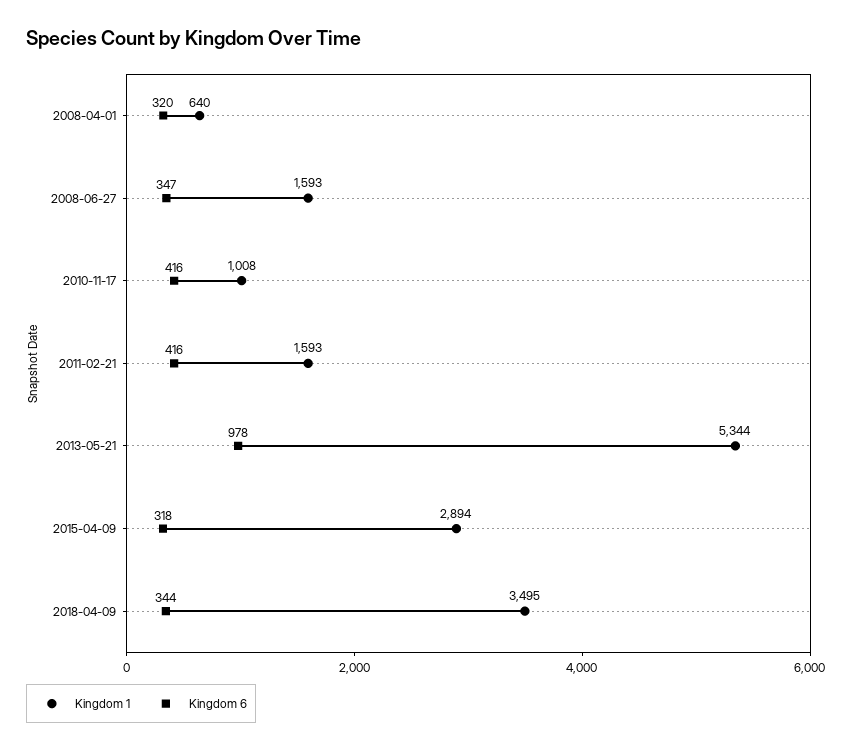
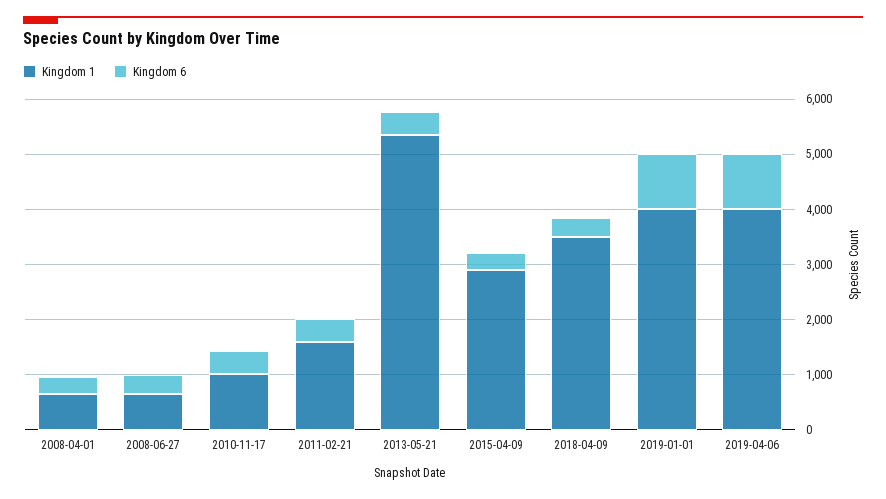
Kingdom 1, 2008-06-27: 1593 -> 600
Kingdom 6, 2013-05-21: 978 -> 400
Kingdom 1, 2019-01-01: none -> 4000
Kingdom 6, 2019-01-01: none -> 1000
Kingdom 1, 2019-04-06: none -> 4000
Kingdom 6, 2019-04-06: none -> 1000

